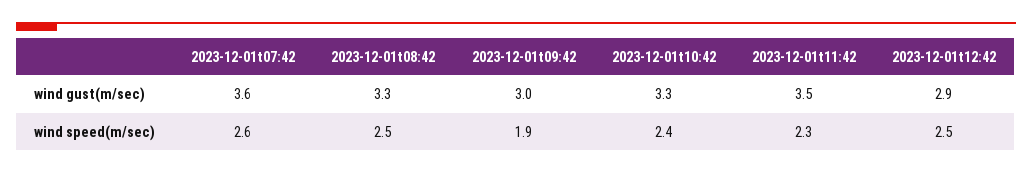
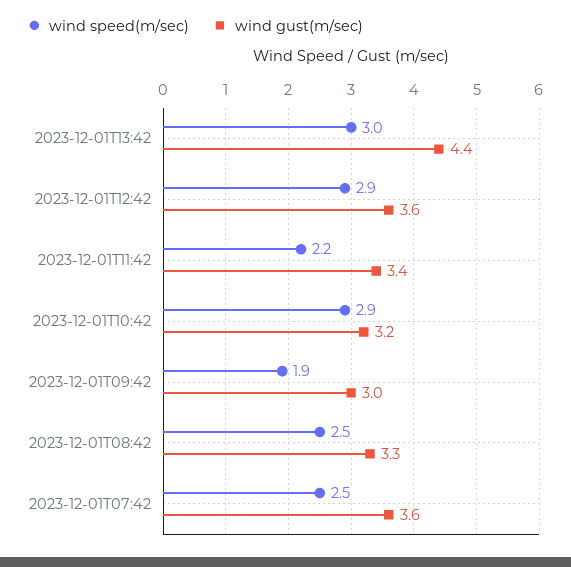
wind gust(m/sec), 2023-12-01t10:42: 3.3 -> 3.2
wind gust(m/sec), 2023-12-01t11:42: 3.5 -> 3.4
wind gust(m/sec), 2023-12-01t12:42: 2.9 -> 3.6
wind speed(m/sec), 2023-12-01t07:42: 2.6 -> 2.5
wind speed(m/sec), 2023-12-01t10:42: 2.4 -> 2.9
wind speed(m/sec), 2023-12-01t11:42: 2.3 -> 2.2
wind speed(m/sec), 2023-12-01t12:42: 2.5 -> 2.9
wind speed(m/sec), 2023-12-01T13:42: none -> 3
wind gust(m/sec), 2023-12-01T13:42: none -> 4.4

